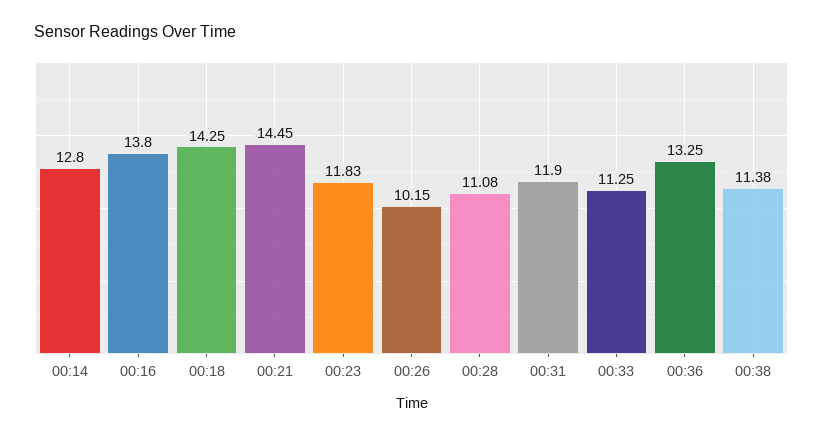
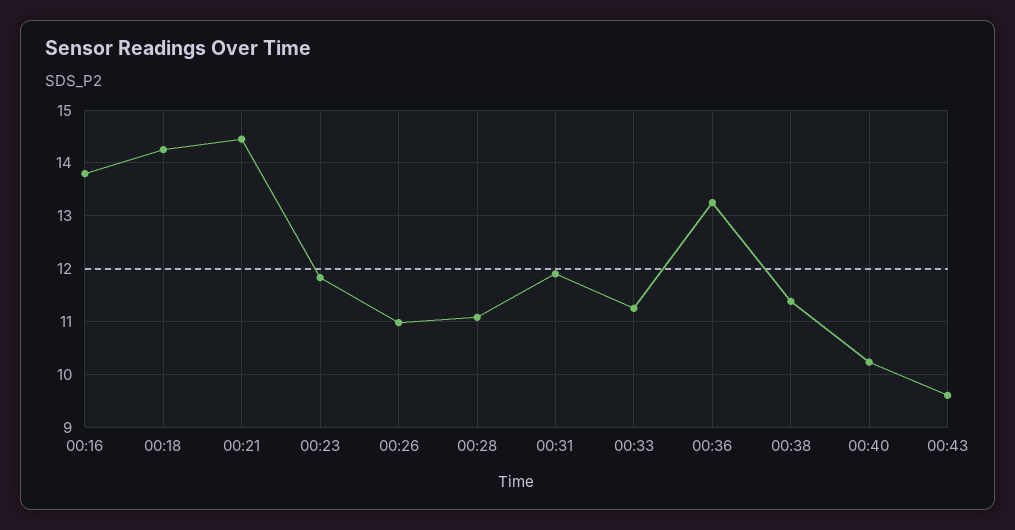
00:14: 12.8 -> none
00:26: 10.15 -> 11
00:40: none -> 10.2
00:43: none -> 9.6

